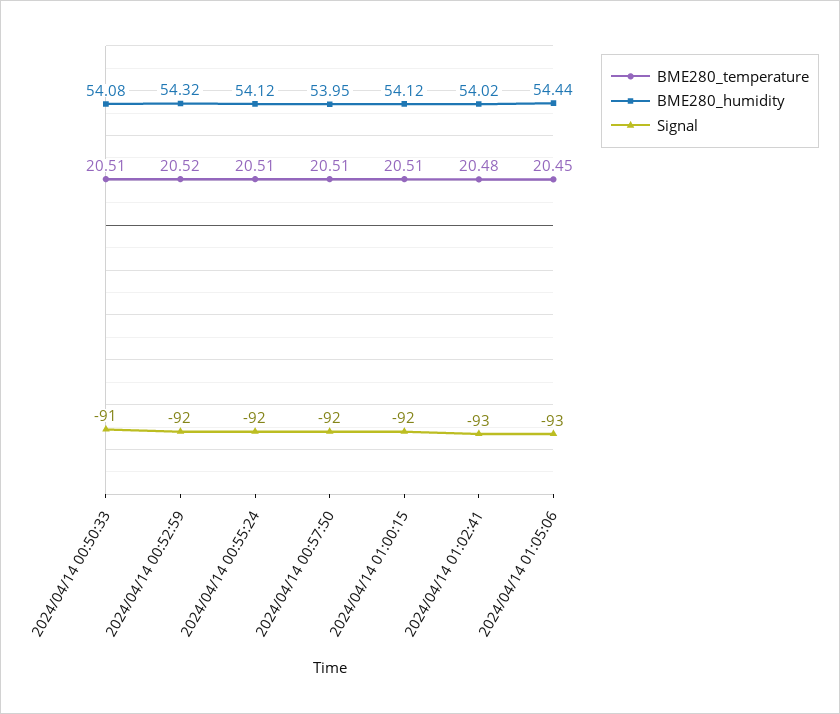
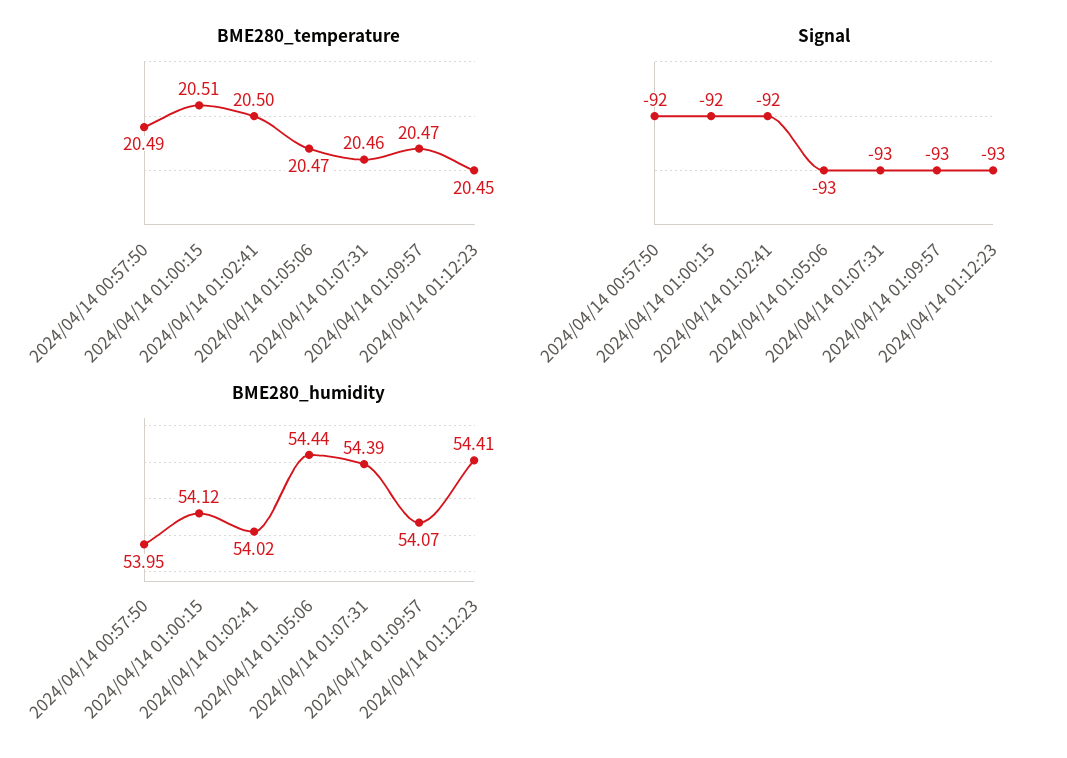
BME280_temperature, 2024/04/14 00:50:33: 20.51 -> none
BME280_humidity, 2024/04/14 00:50:33: 54.08 -> none
Signal, 2024/04/14 00:50:33: -91 -> none
BME280_temperature, 2024/04/14 00:52:59: 20.52 -> none
BME280_humidity, 2024/04/14 00:52:59: 54.32 -> none
Signal, 2024/04/14 00:52:59: -92 -> none
BME280_temperature, 2024/04/14 00:55:24: 20.51 -> none
BME280_humidity, 2024/04/14 00:55:24: 54.12 -> none
Signal, 2024/04/14 00:55:24: -92 -> none
BME280_temperature, 2024/04/14 00:57:50: 20.51 -> 20.49
BME280_temperature, 2024/04/14 01:02:41: 20.48 -> 20.5
Signal, 2024/04/14 01:02:41: -93 -> -92
BME280_temperature, 2024/04/14 01:05:06: 20.45 -> 20.47
BME280_temperature, 2024/04/14 01:07:31: none -> 20.46
BME280_temperature, 2024/04/14 01:09:57: none -> 20.47
BME280_temperature, 2024/04/14 01:12:23: none -> 20.45
Signal, 2024/04/14 01:07:31: none -> -93
Signal, 2024/04/14 01:09:57: none -> -93
Signal, 2024/04/14 01:12:23: none -> -93
BME280_humidity, 2024/04/14 01:07:31: none -> 54.39
BME280_humidity, 2024/04/14 01:09:57: none -> 54.07
BME280_humidity, 2024/04/14 01:12:23: none -> 54.41

